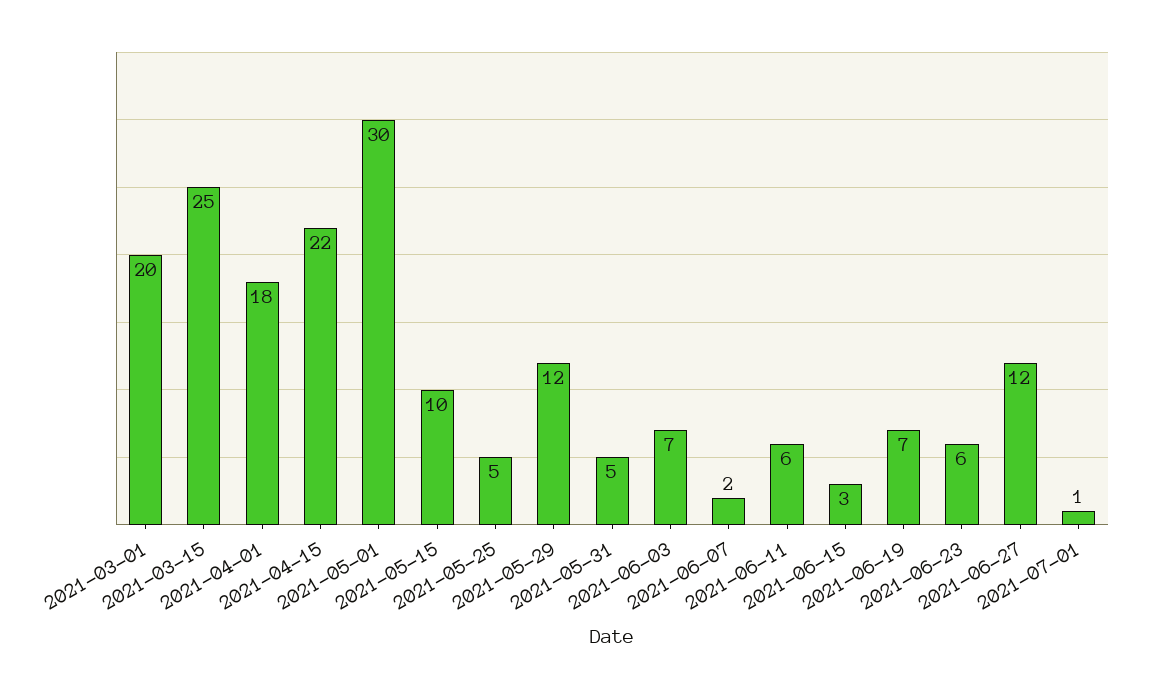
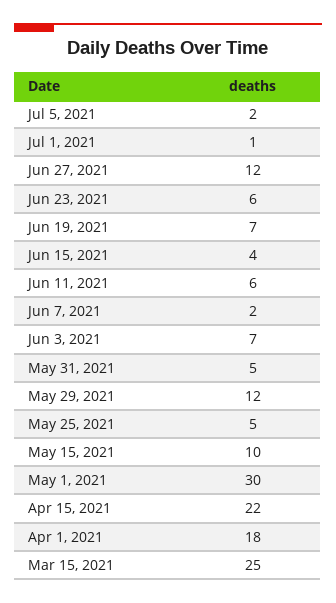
2021-03-01: 20 -> none
2021-06-15: 3 -> 4
Jul 5, 2021: none -> 2

